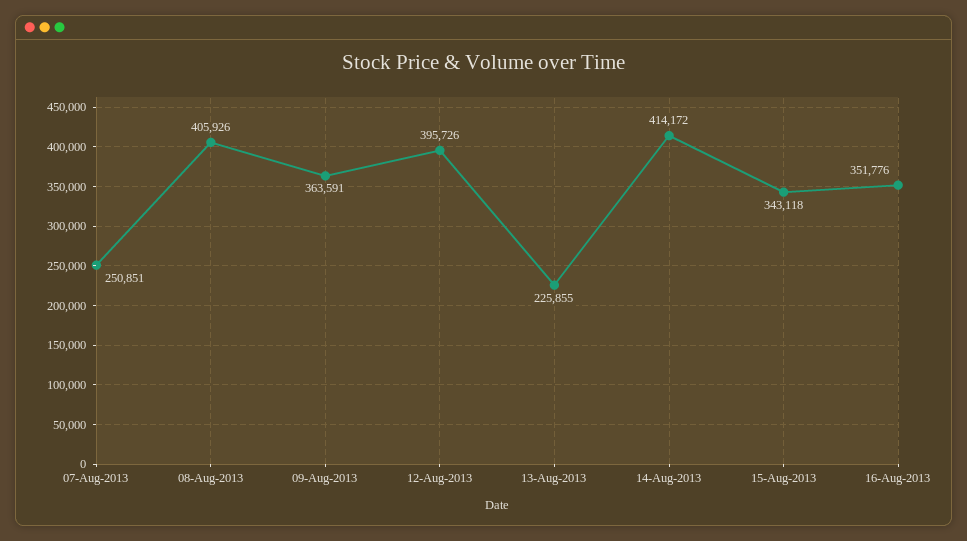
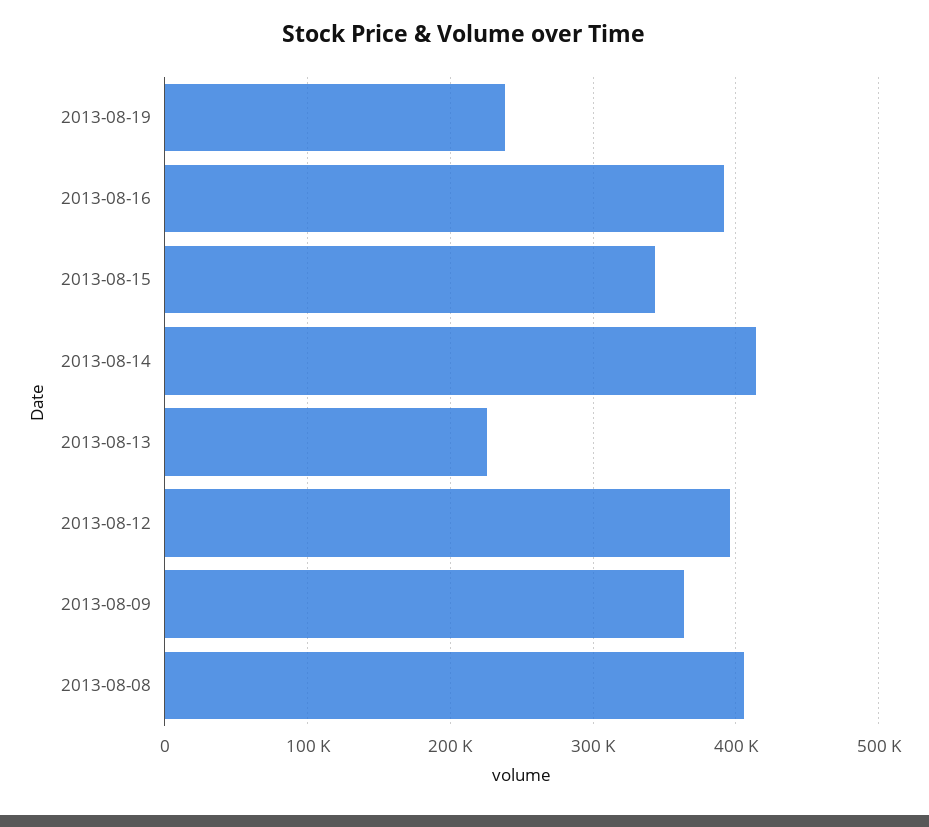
07-Aug-2013: 250851 -> none
16-Aug-2013: 351776 -> 390000
2013-08-19: none -> 240000

